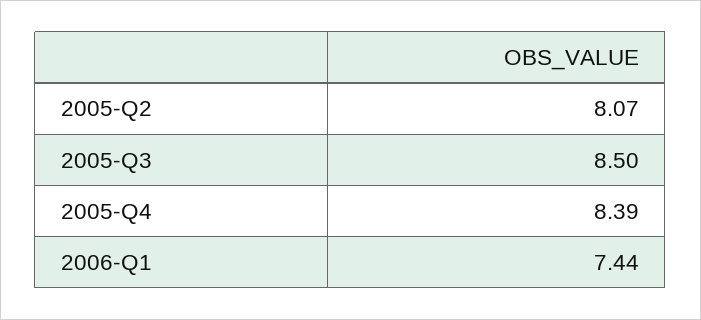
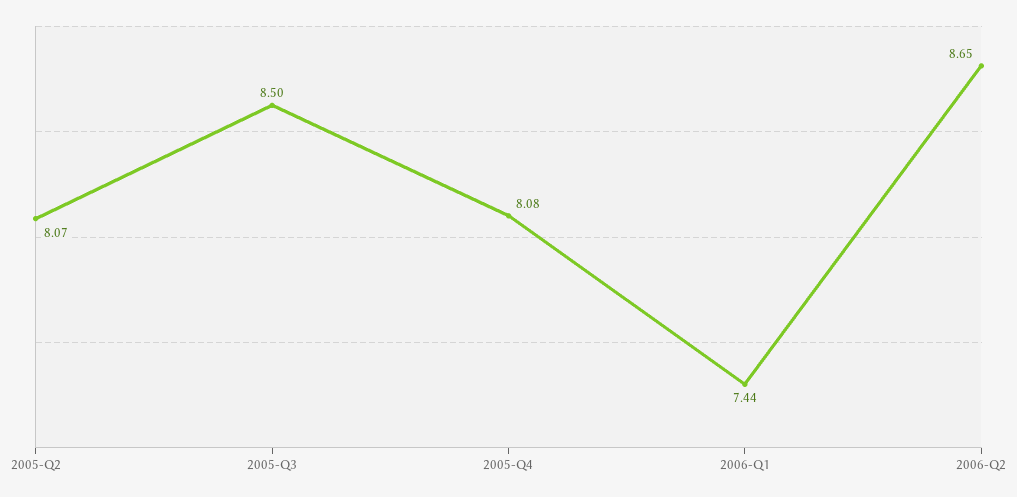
2005-Q4: 8.39 -> 8.08
2006-Q2: none -> 8.65

